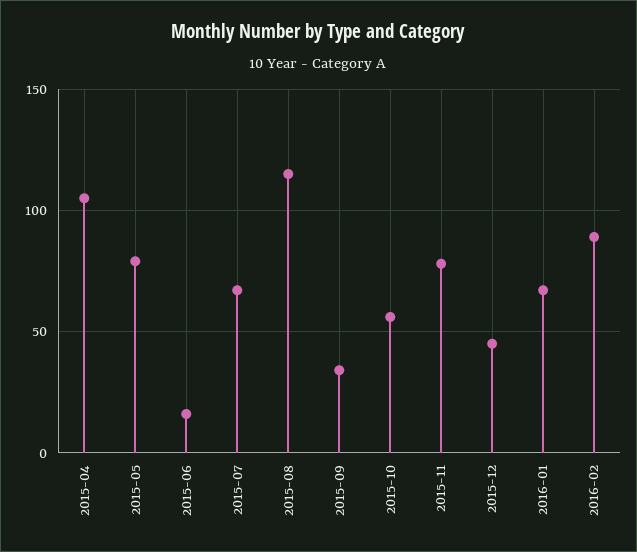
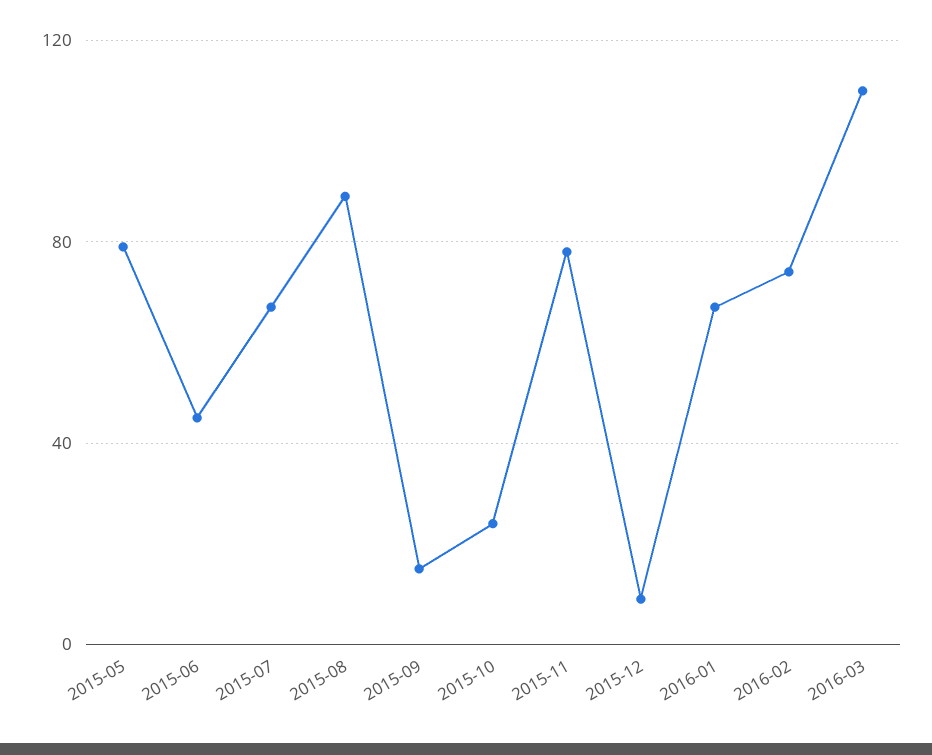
2015-04: 105 -> none
2015-06: 15 -> 45
2015-08: 115 -> 90
2015-09: 35 -> 15
2015-10: 55 -> 25
2015-12: 45 -> 10
2016-02: 90 -> 75
2016-03: none -> 110

